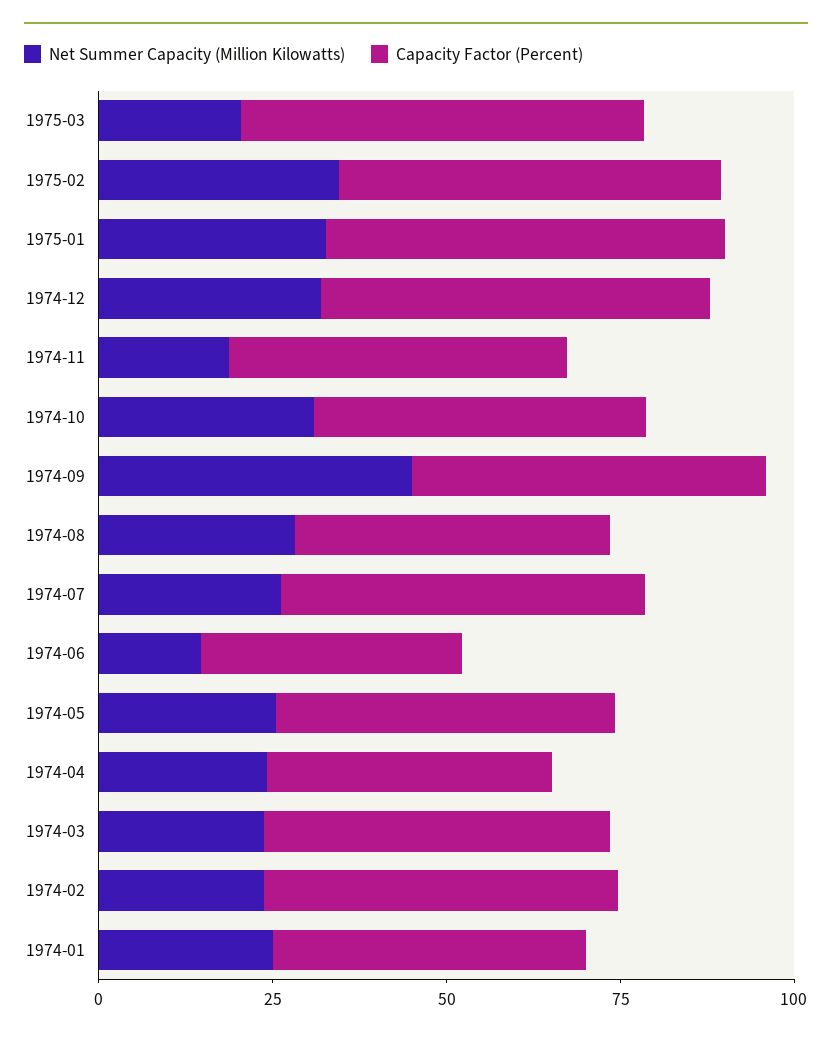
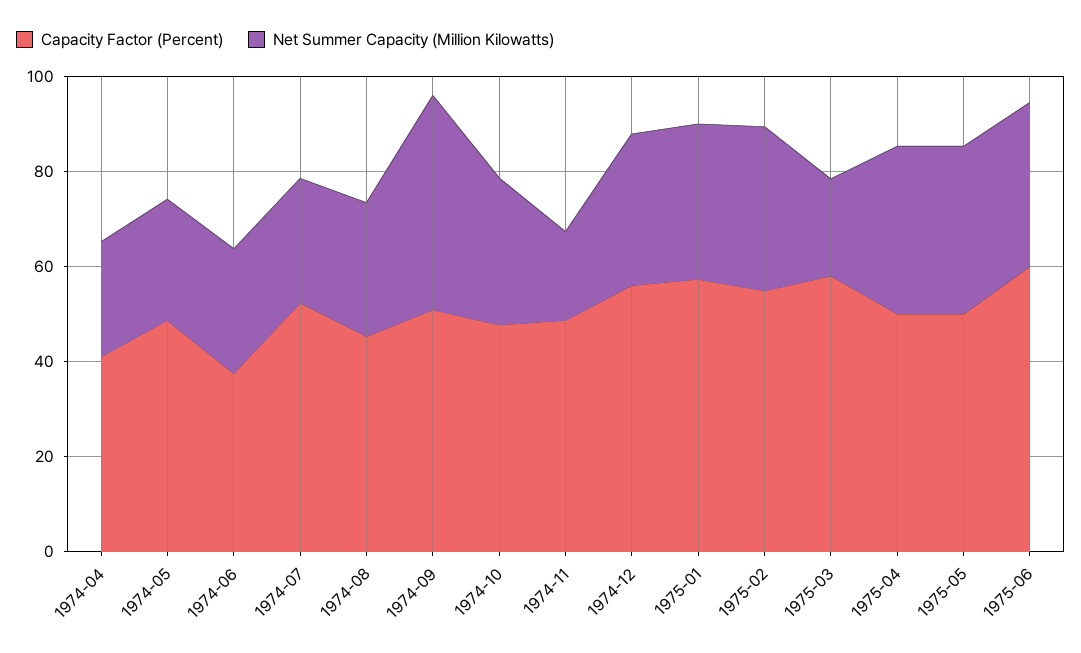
Net Summer Capacity (Million Kilowatts), 1974-06: 15 -> 25
Net Summer Capacity (Million Kilowatts), 1974-03: 25 -> none
Capacity Factor (Percent), 1974-03: 50 -> none
Net Summer Capacity (Million Kilowatts), 1974-02: 25 -> none
Capacity Factor (Percent), 1974-02: 50 -> none
Net Summer Capacity (Million Kilowatts), 1974-01: 25 -> none
Capacity Factor (Percent), 1974-01: 45 -> none
Capacity Factor (Percent), 1975-04: none -> 50
Net Summer Capacity (Million Kilowatts), 1975-04: none -> 35
Capacity Factor (Percent), 1975-05: none -> 50
Net Summer Capacity (Million Kilowatts), 1975-05: none -> 35
Capacity Factor (Percent), 1975-06: none -> 60
Net Summer Capacity (Million Kilowatts), 1975-06: none -> 35

